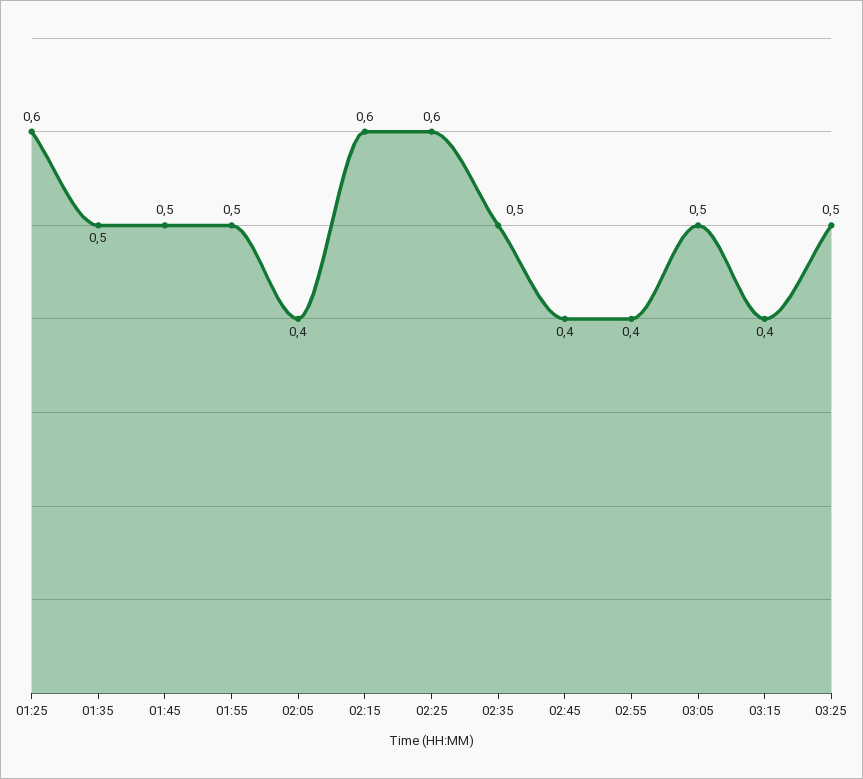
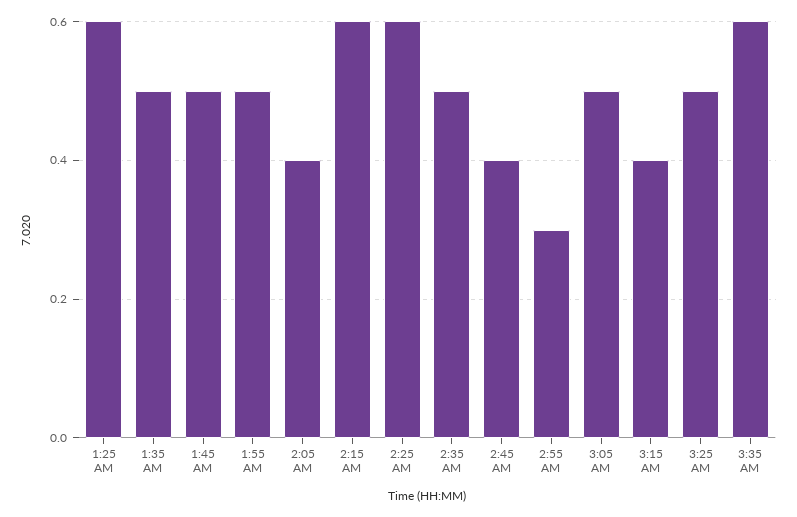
02:55: 0.4 -> 0.3
3:35 AM: none -> 0.6

